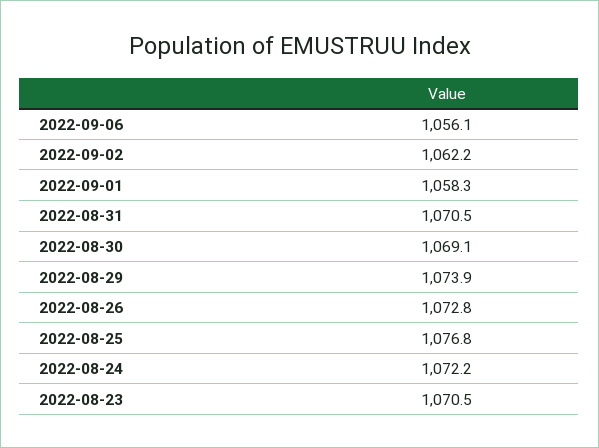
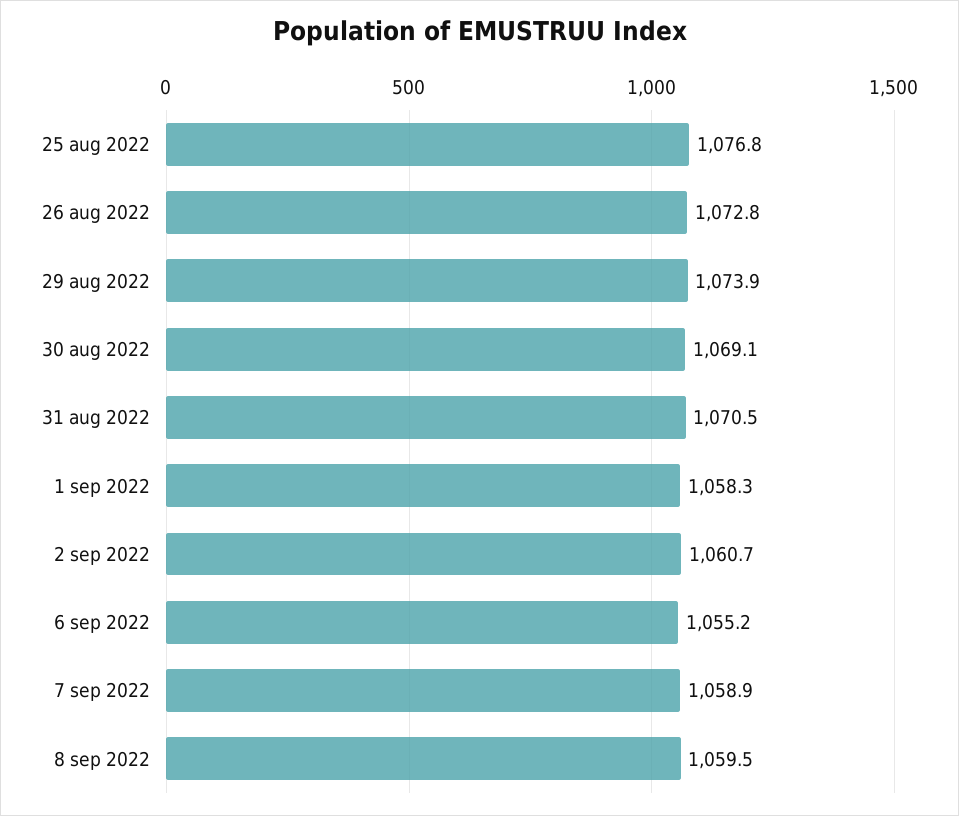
2022-09-06: 1056.1 -> 1055.2
2022-09-02: 1062.2 -> 1060.7
2022-08-24: 1072.2 -> none
2022-08-23: 1070.5 -> none
7 sep 2022: none -> 1058.9
8 sep 2022: none -> 1059.5

